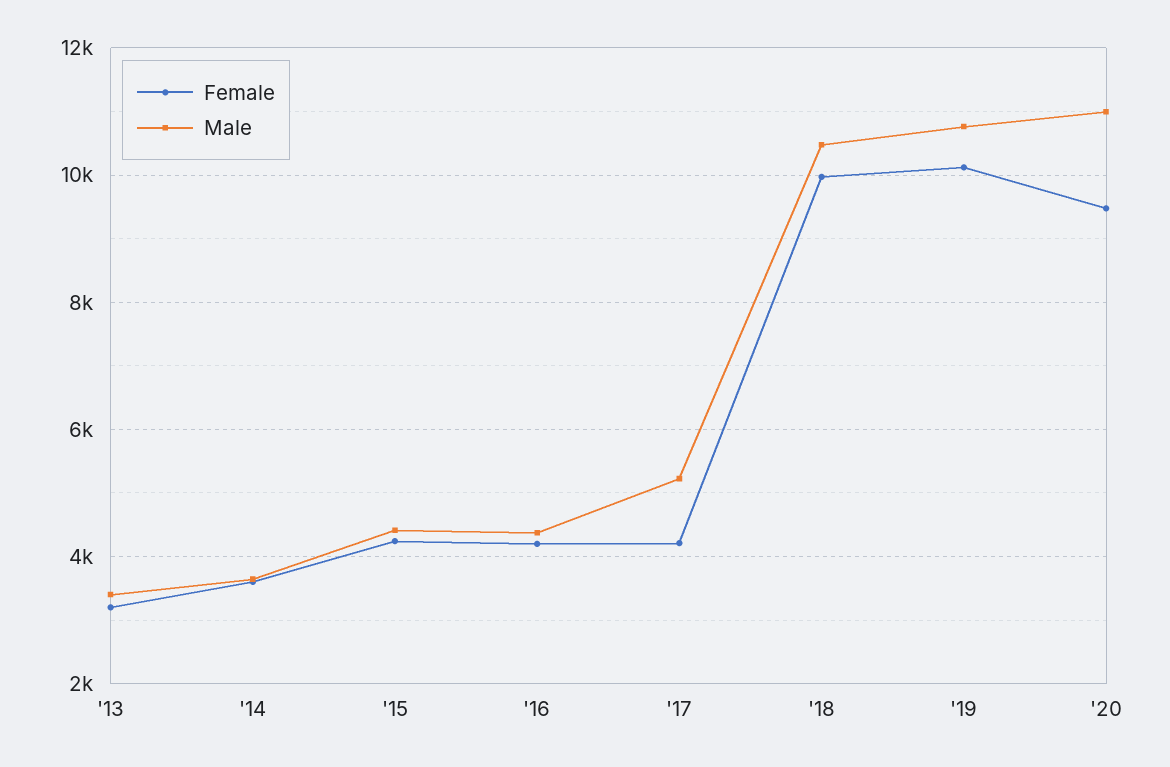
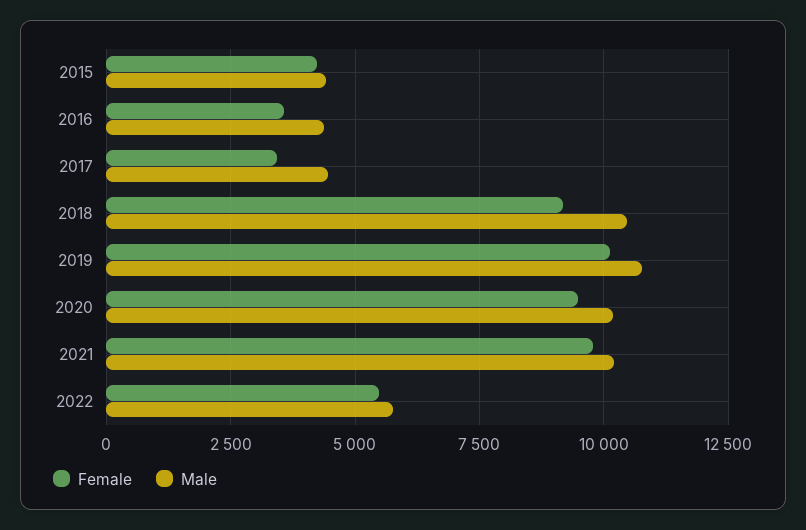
Female, '13: 3200 -> none
Male, '13: 3400 -> none
Female, '14: 3600 -> none
Male, '14: 3600 -> none
Female, '16: 4200 -> 3500
Female, '17: 4200 -> 3500
Male, '17: 5200 -> 4500
Female, '18: 10000 -> 9250
Male, '20: 11000 -> 10250
Female, 2021: none -> 9750
Male, 2021: none -> 10250
Female, 2022: none -> 5500
Male, 2022: none -> 5750

